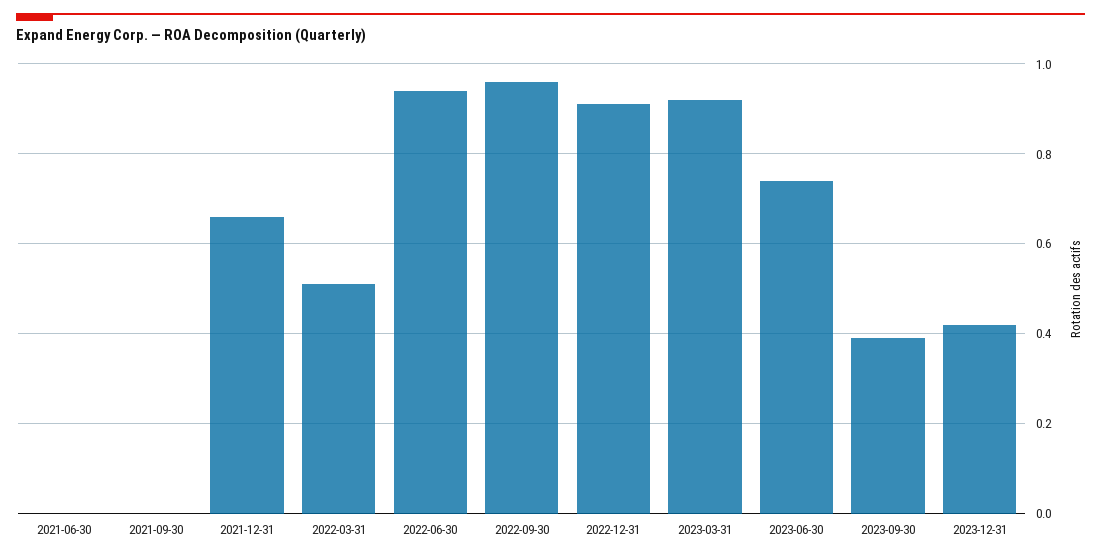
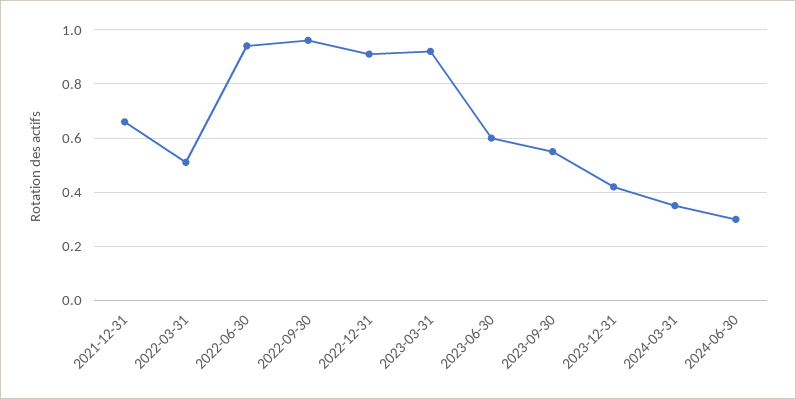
2021-06-30: 0 -> none
2021-09-30: 0 -> none
2023-06-30: 0.75 -> 0.6
2023-09-30: 0.4 -> 0.55
2024-03-31: none -> 0.35
2024-06-30: none -> 0.3

